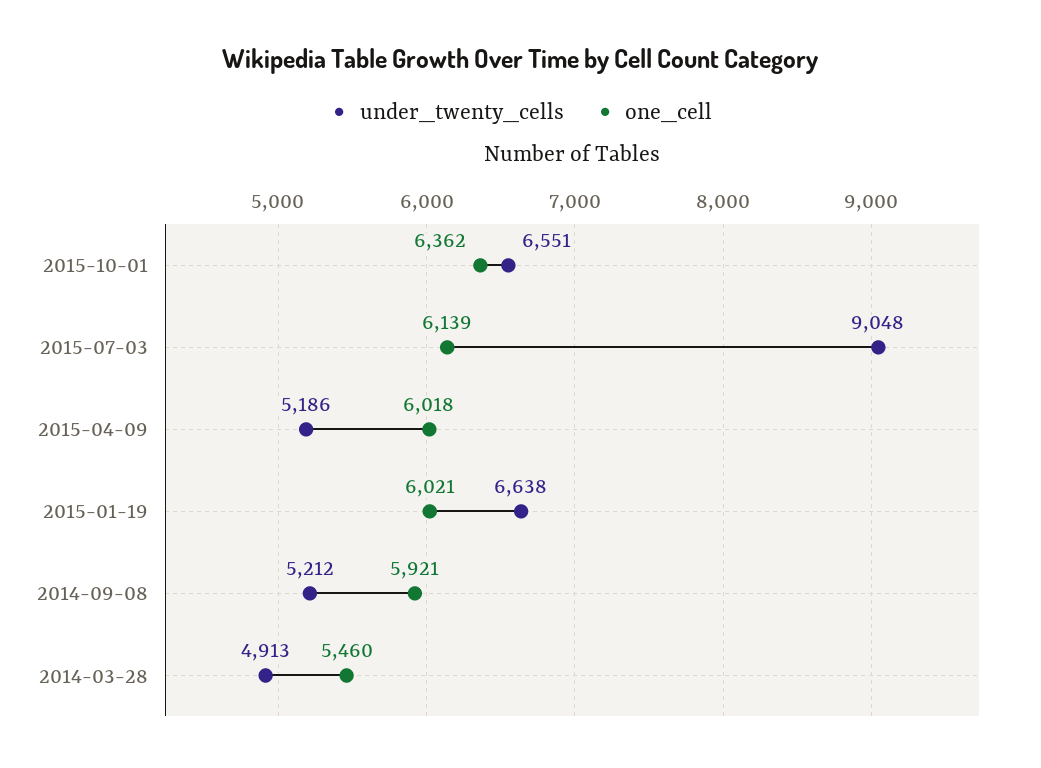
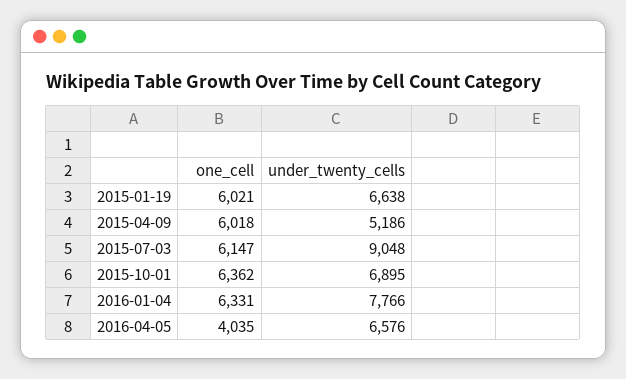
under_twenty_cells, 2015-10-01: 6551 -> 6895
one_cell, 2015-07-03: 6139 -> 6147
under_twenty_cells, 2014-09-08: 5212 -> none
one_cell, 2014-09-08: 5921 -> none
under_twenty_cells, 2014-03-28: 4913 -> none
one_cell, 2014-03-28: 5460 -> none
one_cell, 2016-01-04: none -> 6331
under_twenty_cells, 2016-01-04: none -> 7766
one_cell, 2016-04-05: none -> 4035
under_twenty_cells, 2016-04-05: none -> 6576

